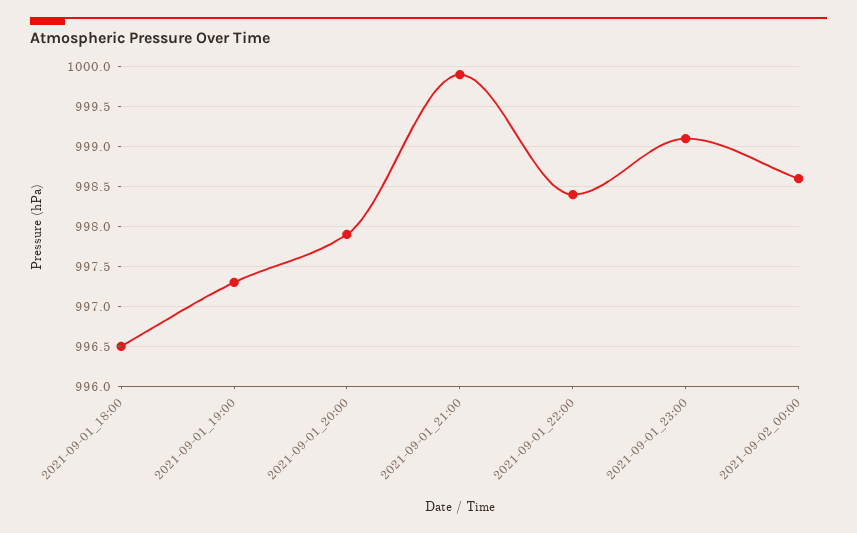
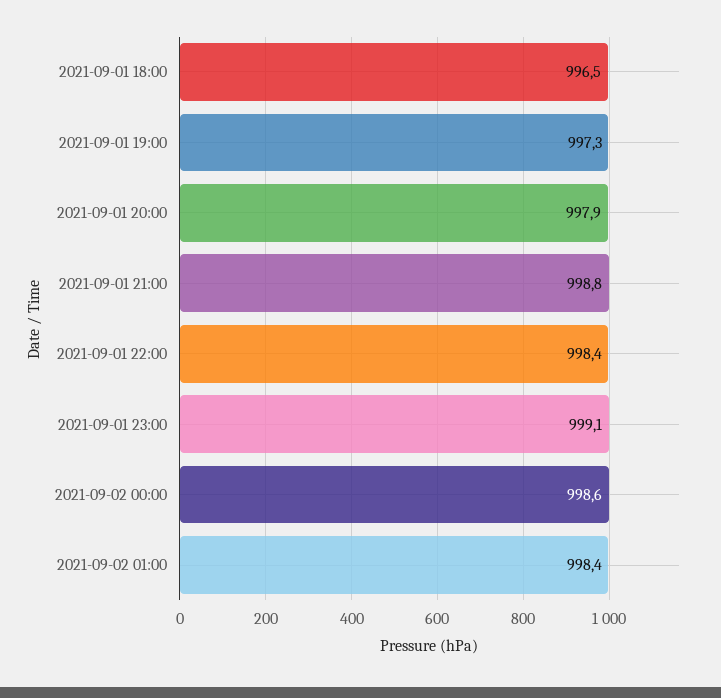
2021-09-01_21:00: 999.9 -> 998.8
2021-09-02 01:00: none -> 998.4

